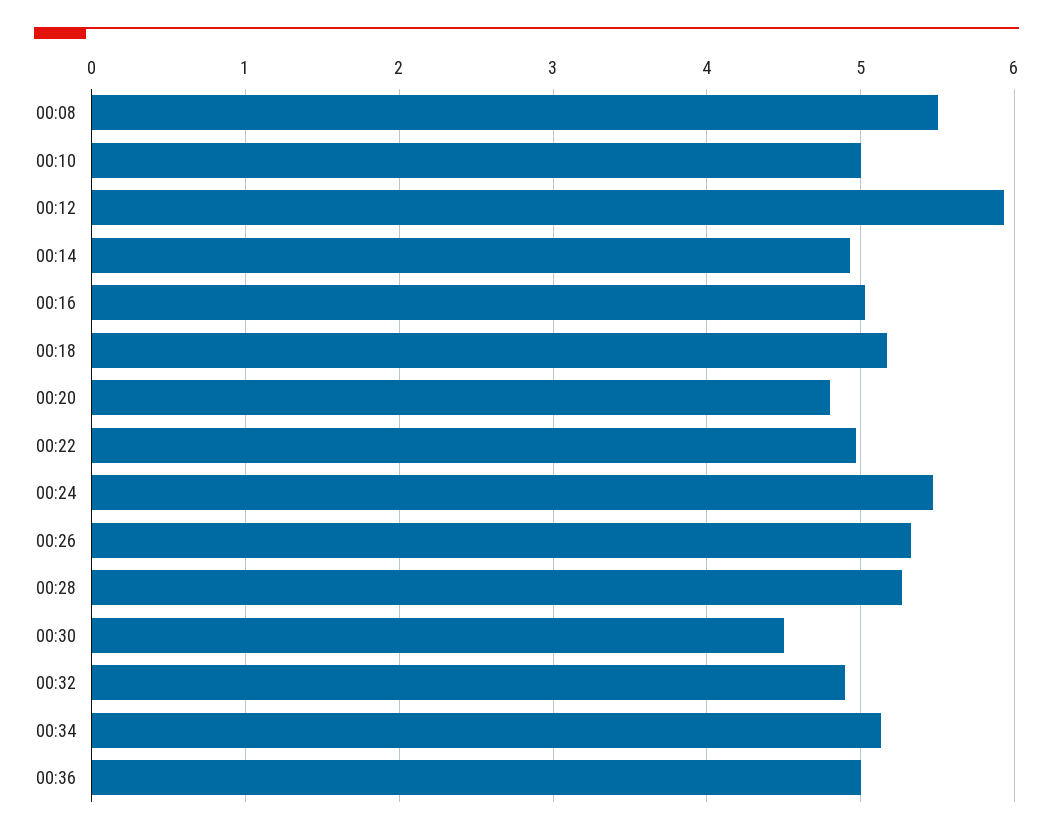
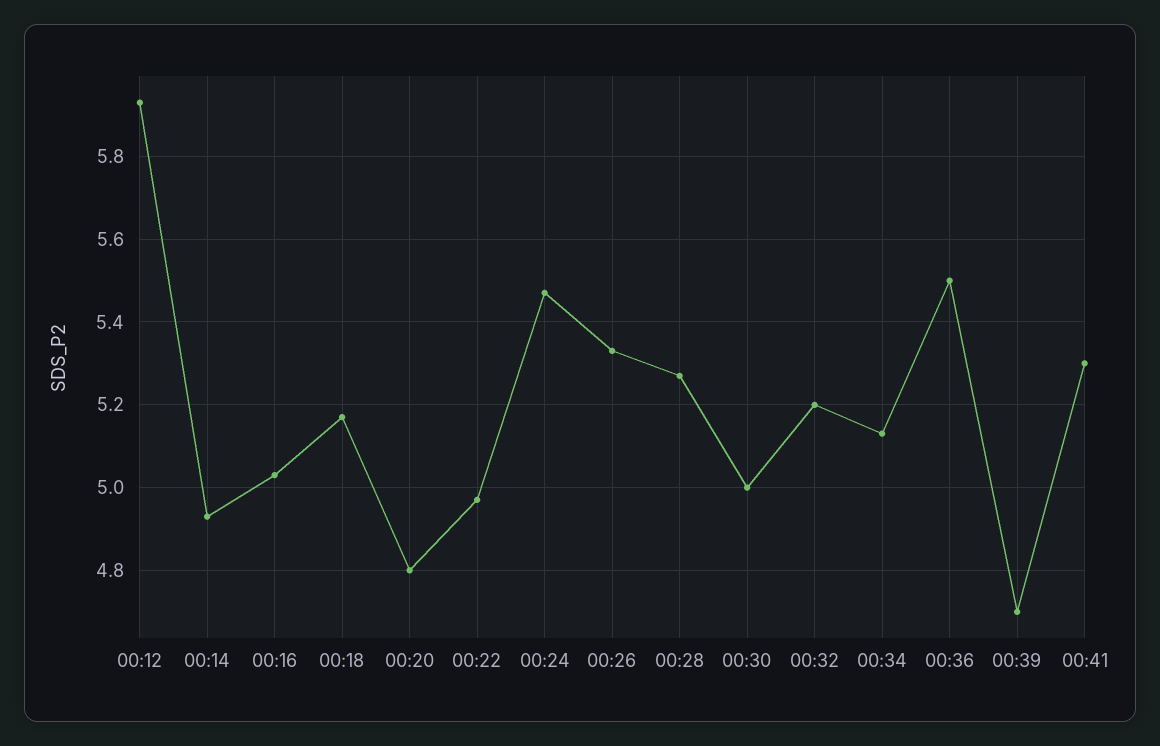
00:08: 5.5 -> none
00:10: 5 -> none
00:30: 4.5 -> 5
00:32: 4.9 -> 5.2
00:36: 5 -> 5.5
00:39: none -> 4.7
00:41: none -> 5.3

